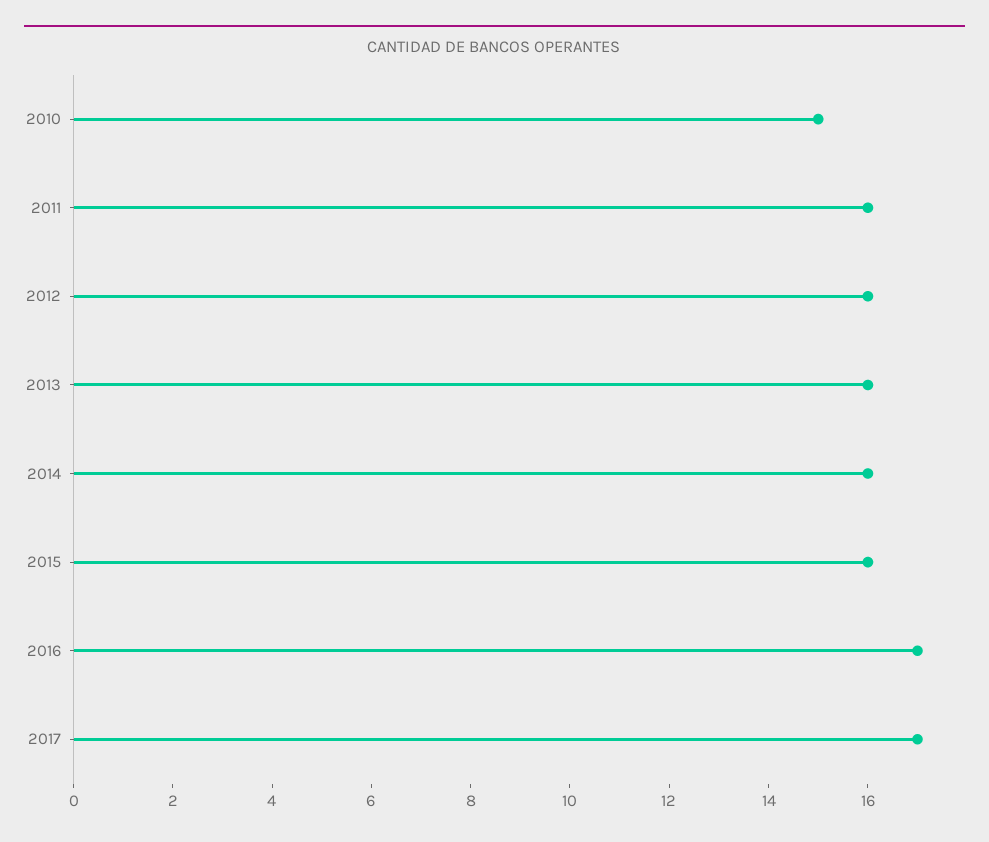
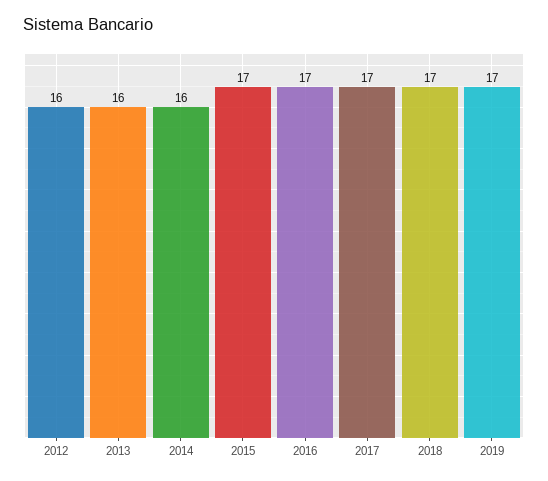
2010: 15 -> none
2011: 16 -> none
2015: 16 -> 17
2018: none -> 17
2019: none -> 17

